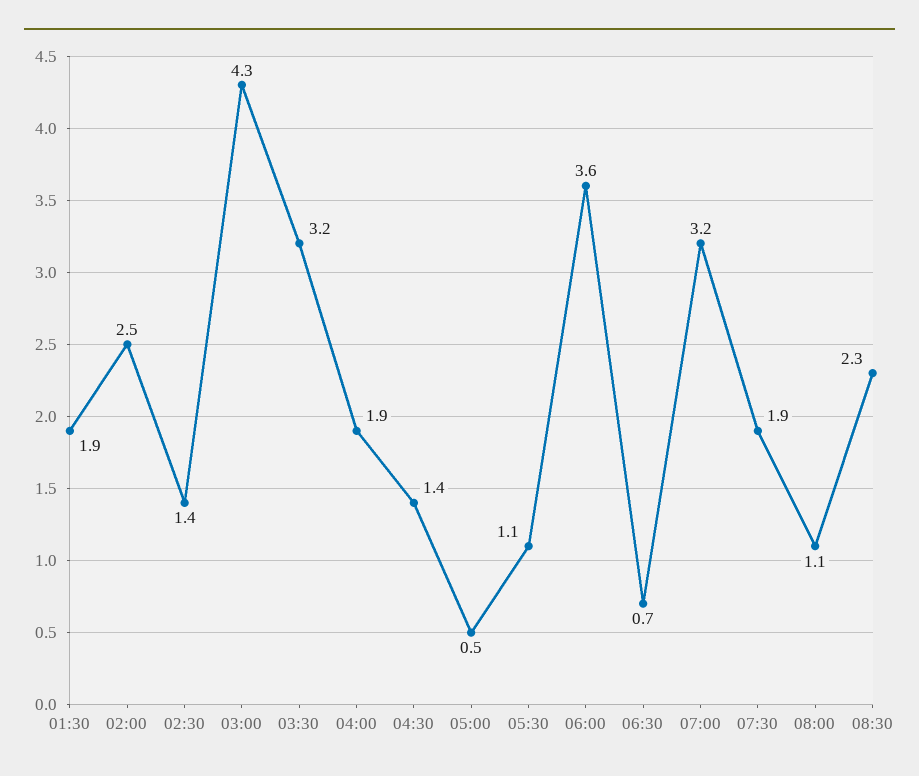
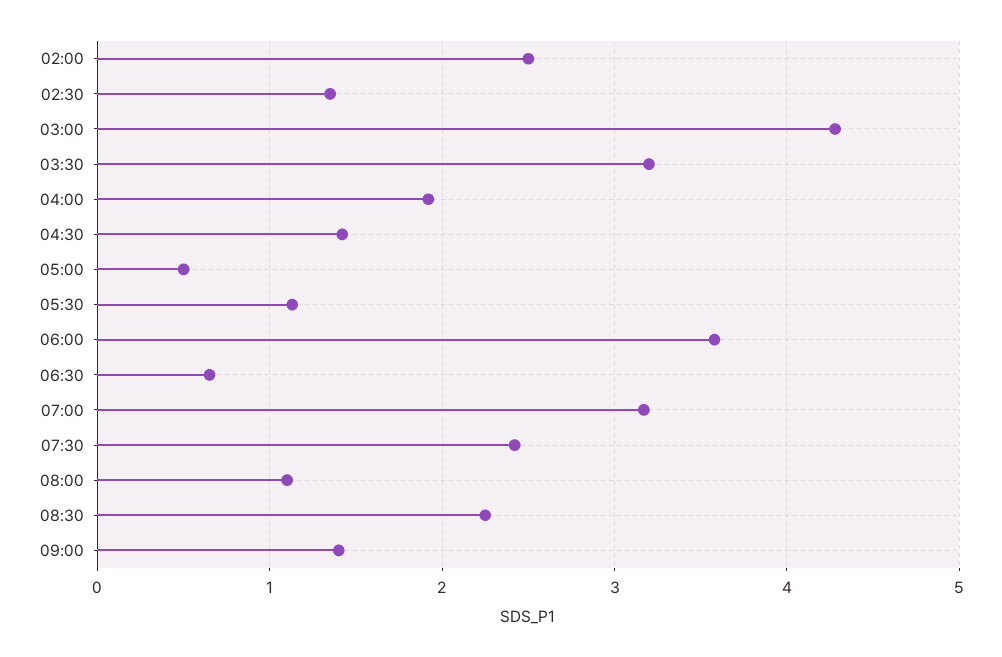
01:30: 1.9 -> none
07:30: 1.9 -> 2.4
09:00: none -> 1.4

